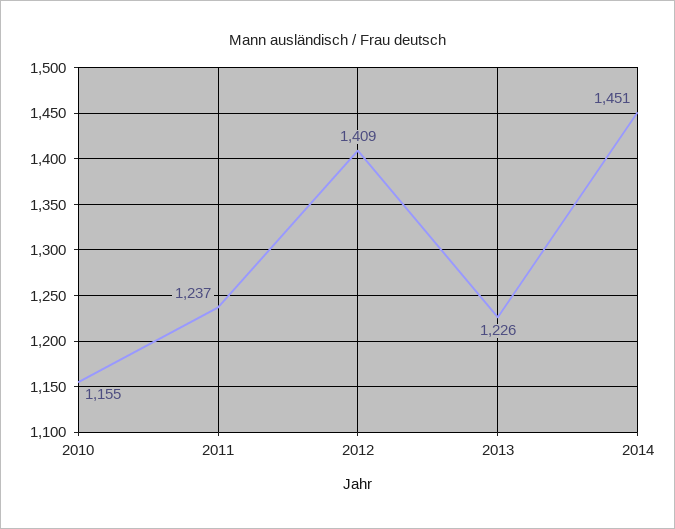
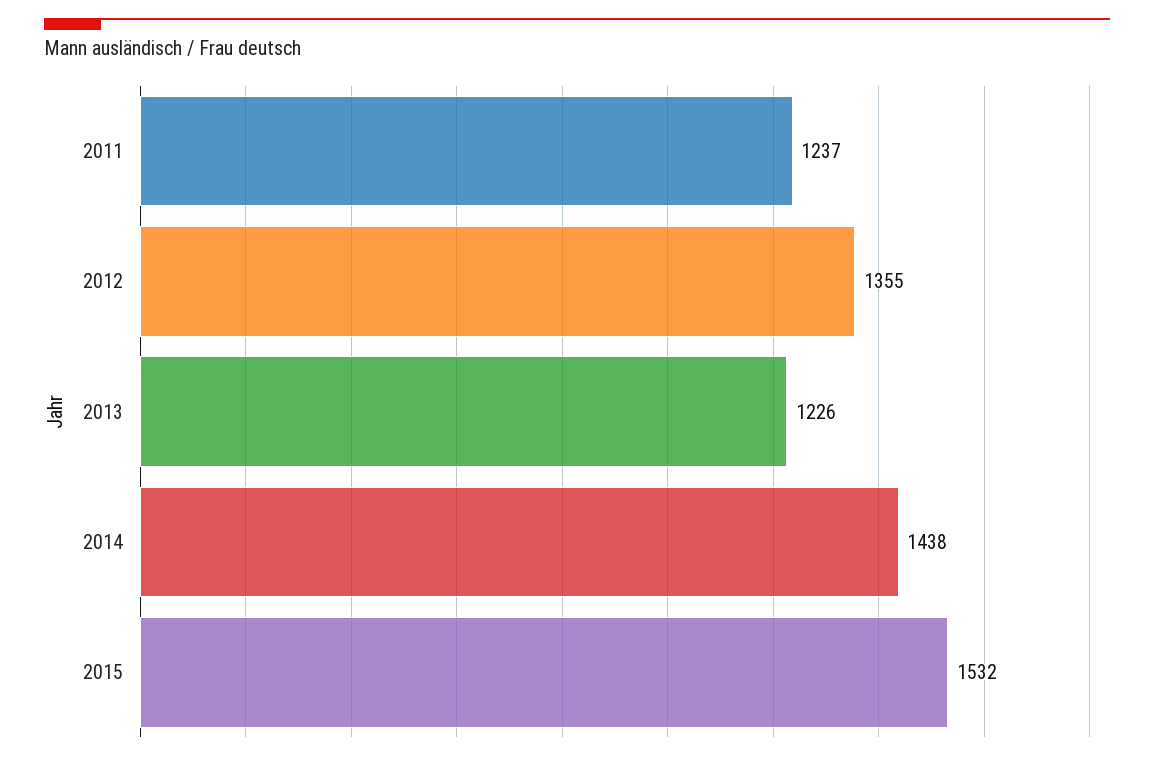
2010: 1155 -> none
2012: 1409 -> 1355
2014: 1451 -> 1438
2015: none -> 1532

